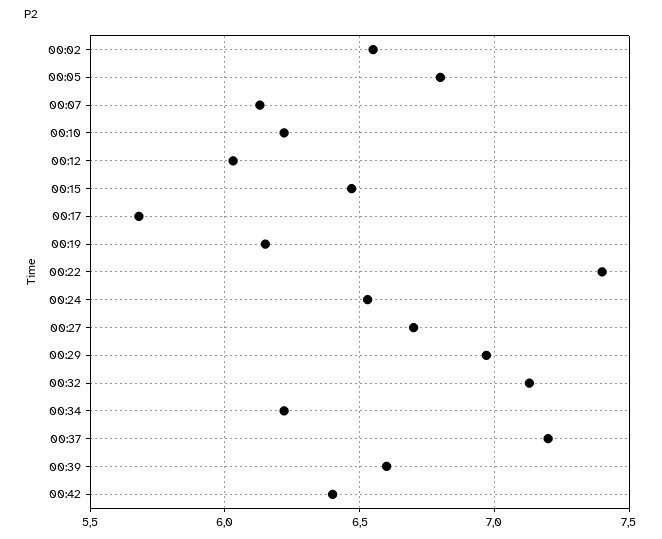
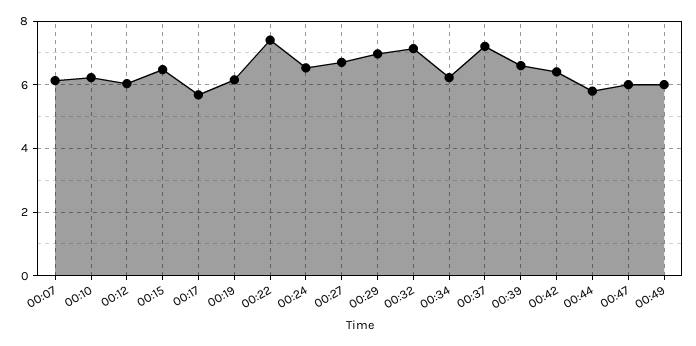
00:02: 6.55 -> none
00:05: 6.8 -> none
00:44: none -> 5.8
00:47: none -> 6
00:49: none -> 6

